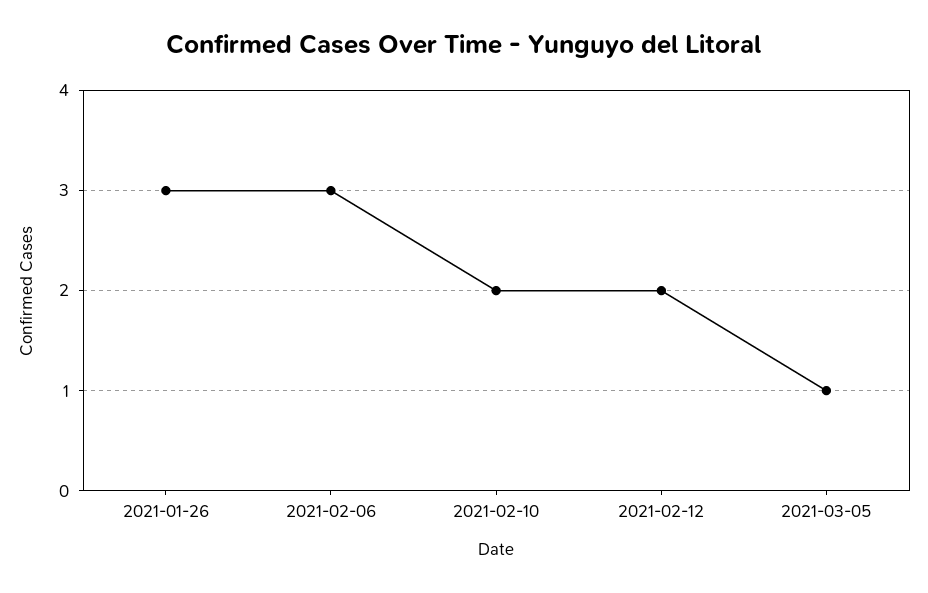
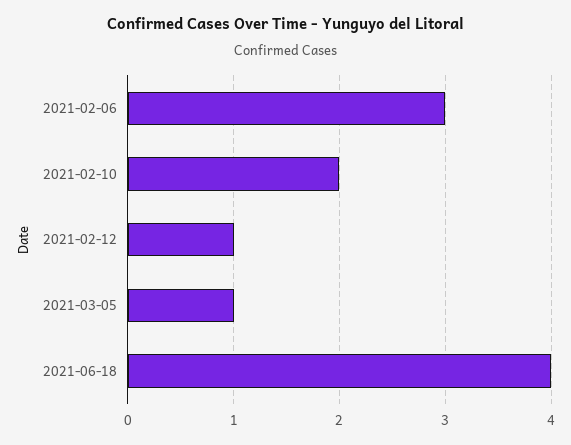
2021-01-26: 3 -> none
2021-02-12: 2 -> 1
2021-06-18: none -> 4

